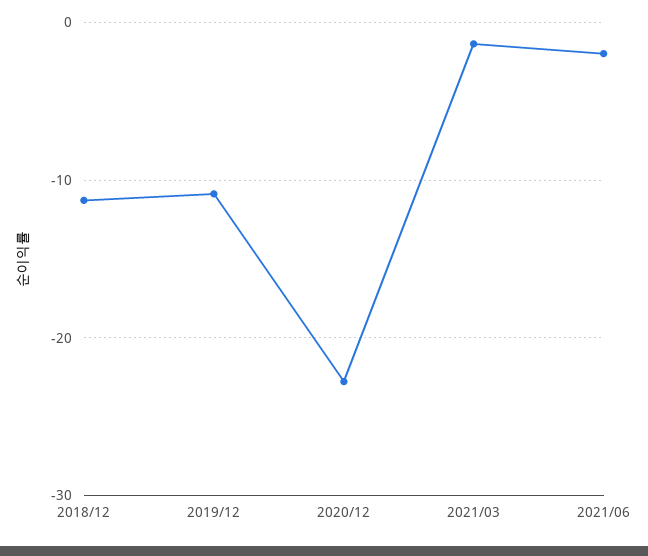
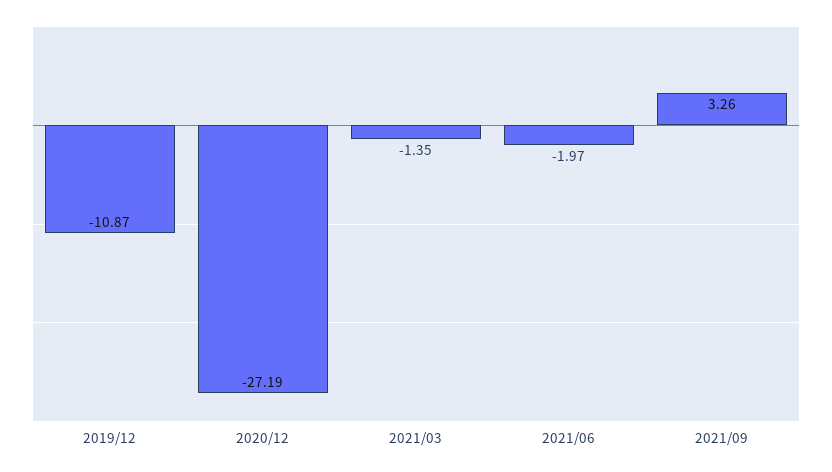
2018/12: -11 -> none
2020/12: -23 -> -27.19
2021/09: none -> 3.26

